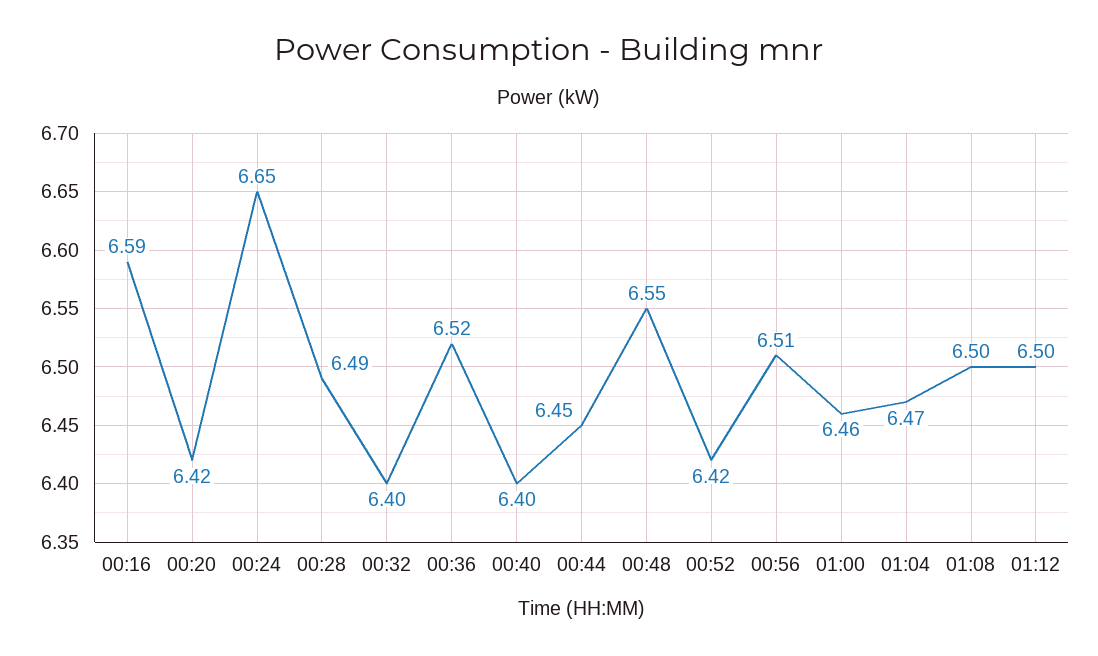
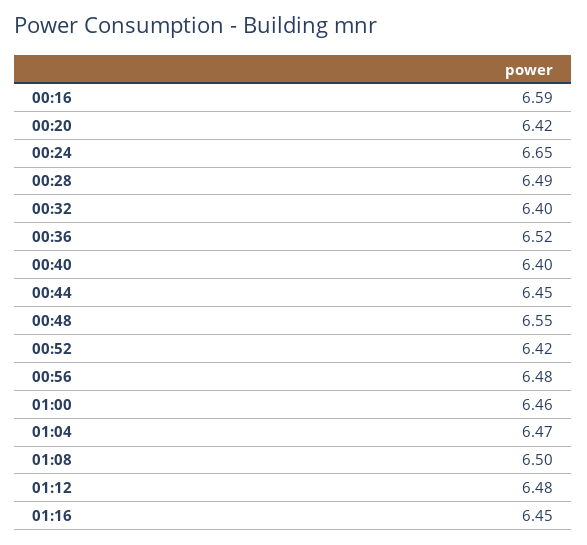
00:56: 6.51 -> 6.48
01:12: 6.5 -> 6.48
01:16: none -> 6.45

